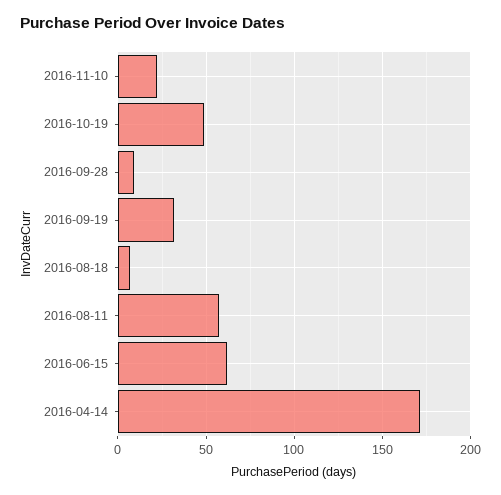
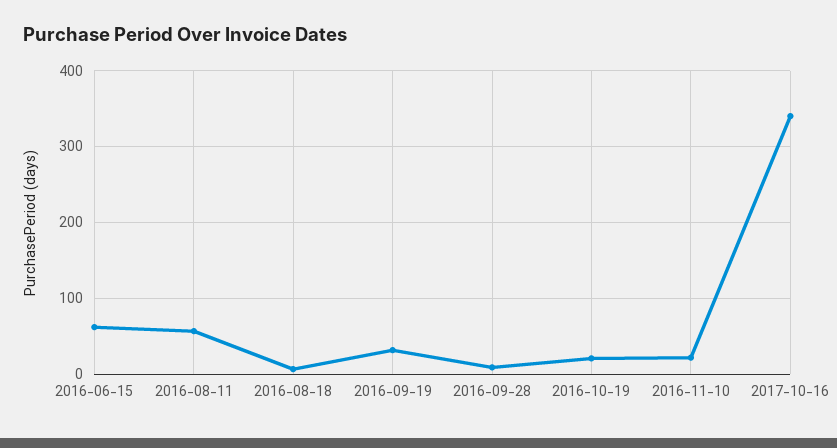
2016-10-19: 50 -> 20
2016-04-14: 170 -> none
2017-10-16: none -> 340

